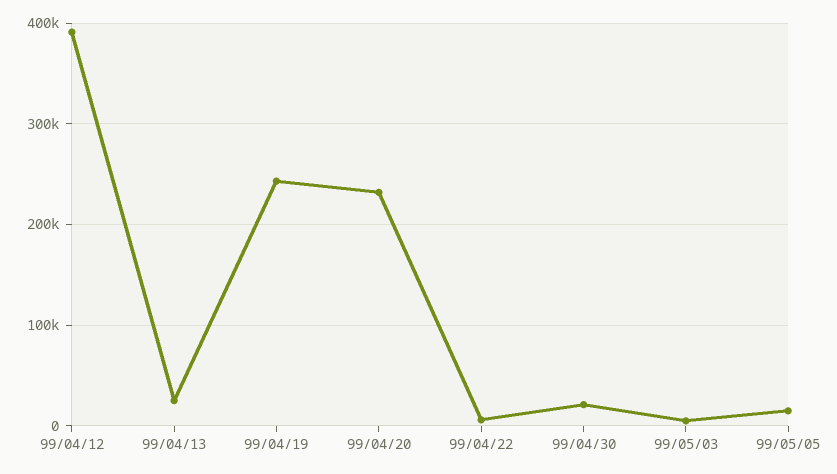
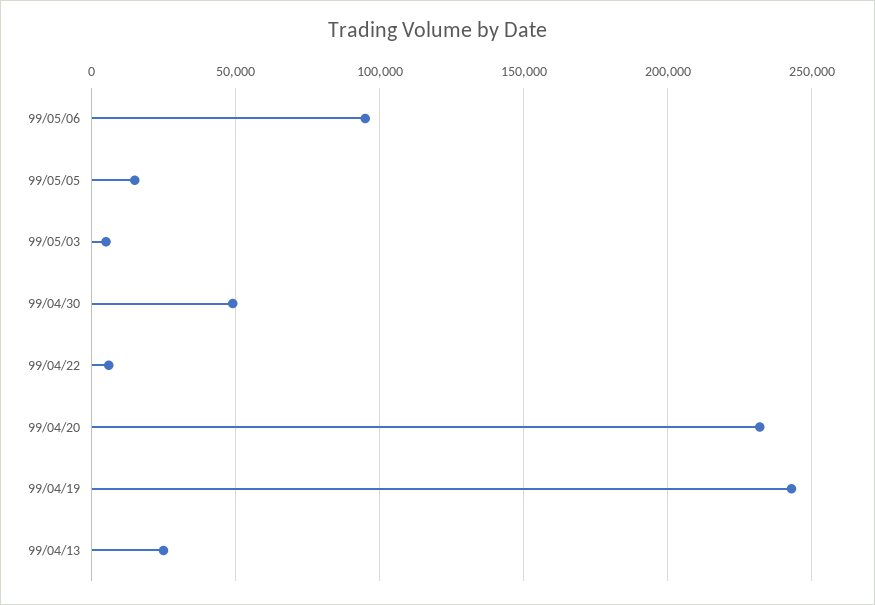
99/04/12: 390000 -> none
99/04/30: 20000 -> 50000
99/05/06: none -> 95000

